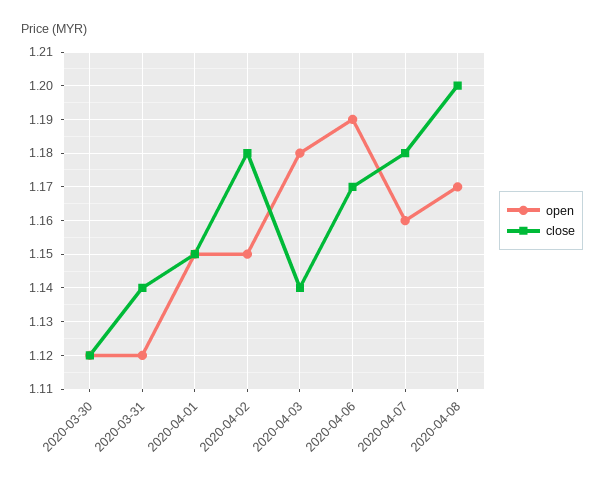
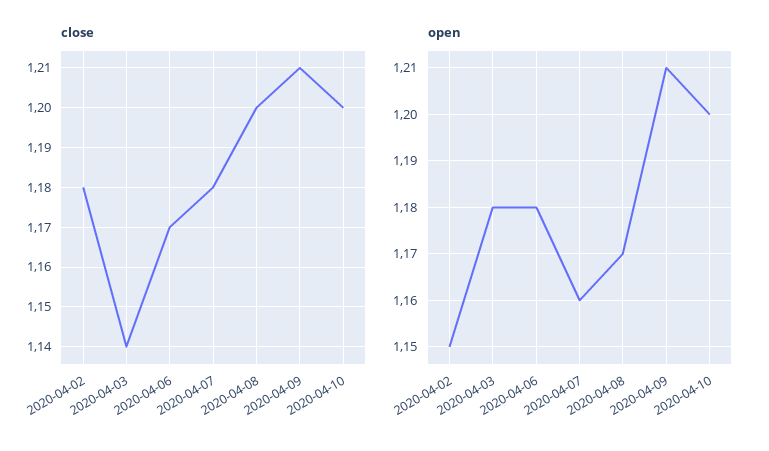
open, 2020-03-30: 1.12 -> none
close, 2020-03-30: 1.12 -> none
open, 2020-03-31: 1.12 -> none
close, 2020-03-31: 1.14 -> none
open, 2020-04-01: 1.15 -> none
close, 2020-04-01: 1.15 -> none
open, 2020-04-06: 1.19 -> 1.18
close, 2020-04-09: none -> 1.21
close, 2020-04-10: none -> 1.2
open, 2020-04-09: none -> 1.21
open, 2020-04-10: none -> 1.2

